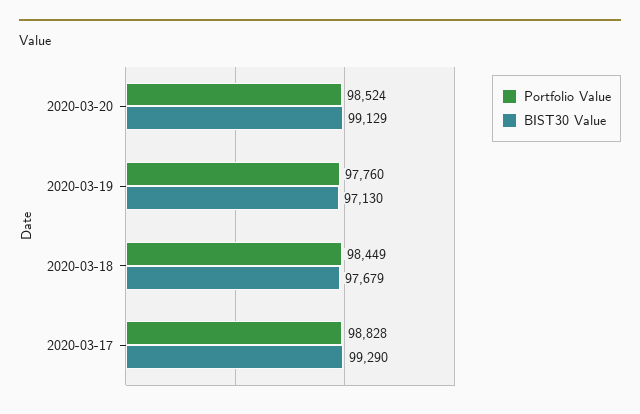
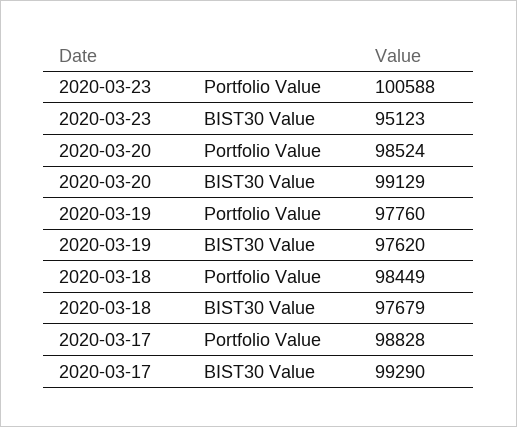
BIST30 Value, 2020-03-19: 97130 -> 97620
Portfolio Value, 2020-03-23: none -> 100588
BIST30 Value, 2020-03-23: none -> 95123

